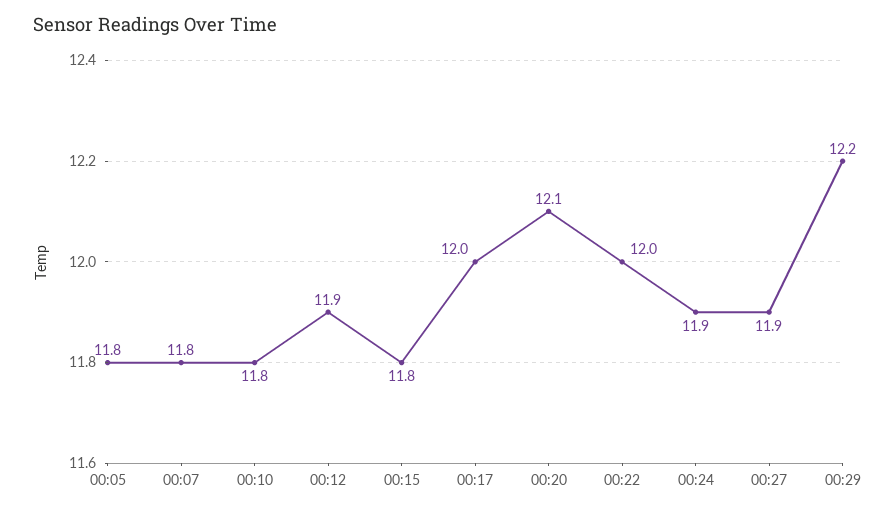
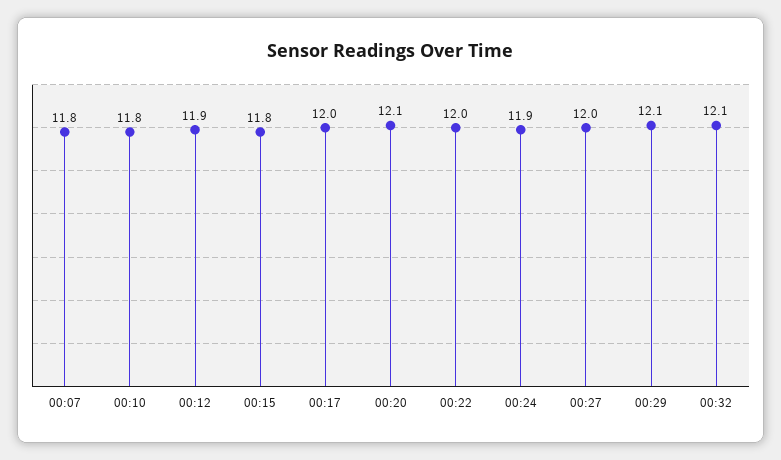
00:05: 11.8 -> none
00:27: 11.9 -> 12
00:29: 12.2 -> 12.1
00:32: none -> 12.1

